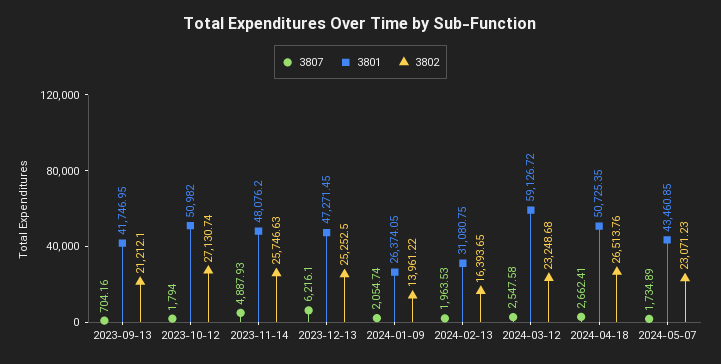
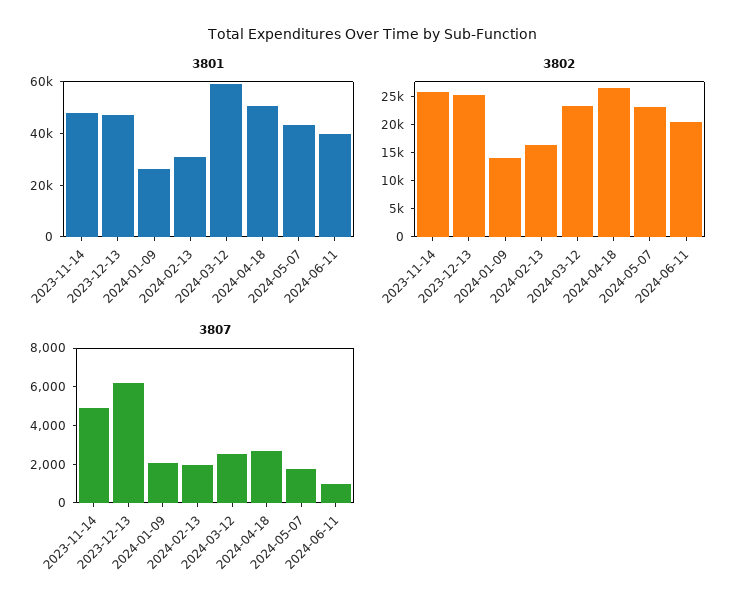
3807, 2023-09-13: 704.16 -> none
3801, 2023-09-13: 41746.95 -> none
3802, 2023-09-13: 21212.1 -> none
3807, 2023-10-12: 1794 -> none
3801, 2023-10-12: 50982 -> none
3802, 2023-10-12: 27130.74 -> none
3801, 2024-06-11: none -> 40000
3802, 2024-06-11: none -> 20000
3807, 2024-06-11: none -> 1000

